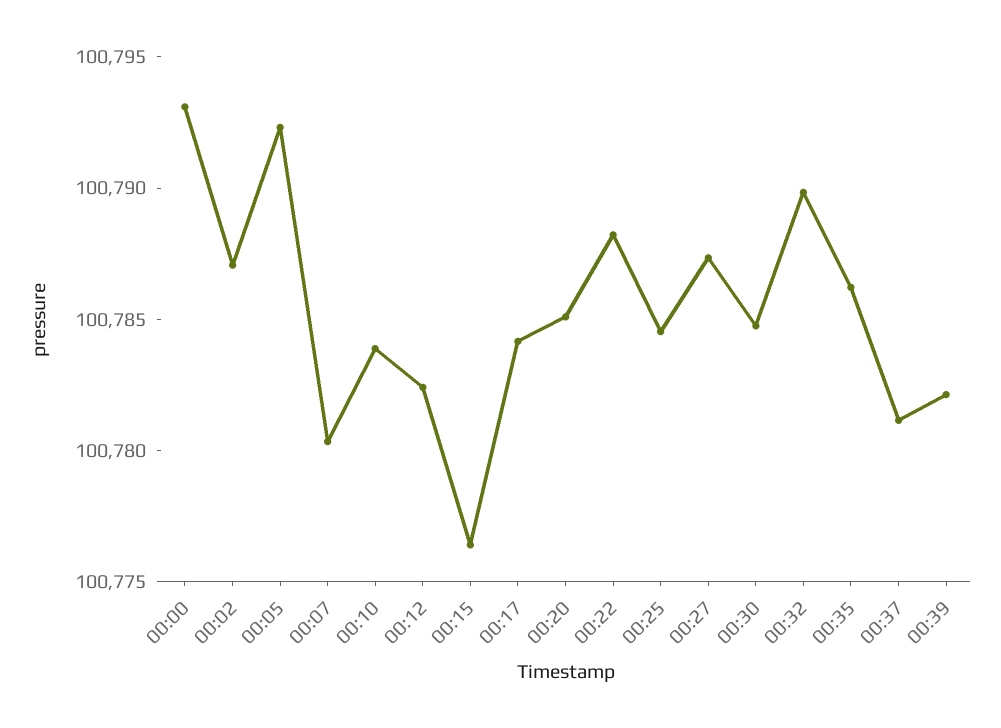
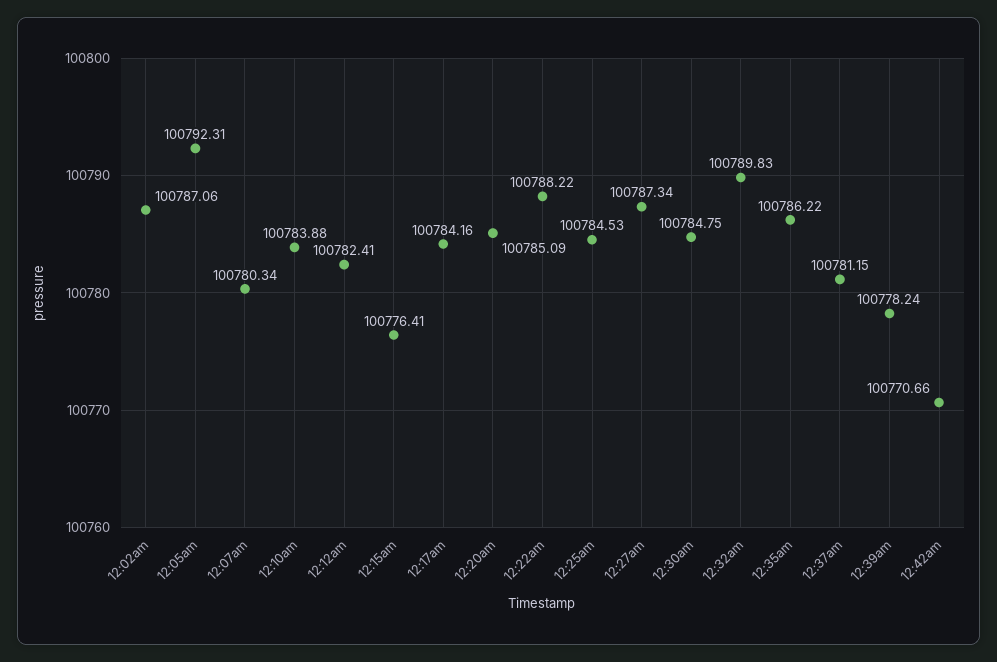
00:00: 100793 -> none
00:39: 100782 -> 100778.24
12:42am: none -> 100770.66

